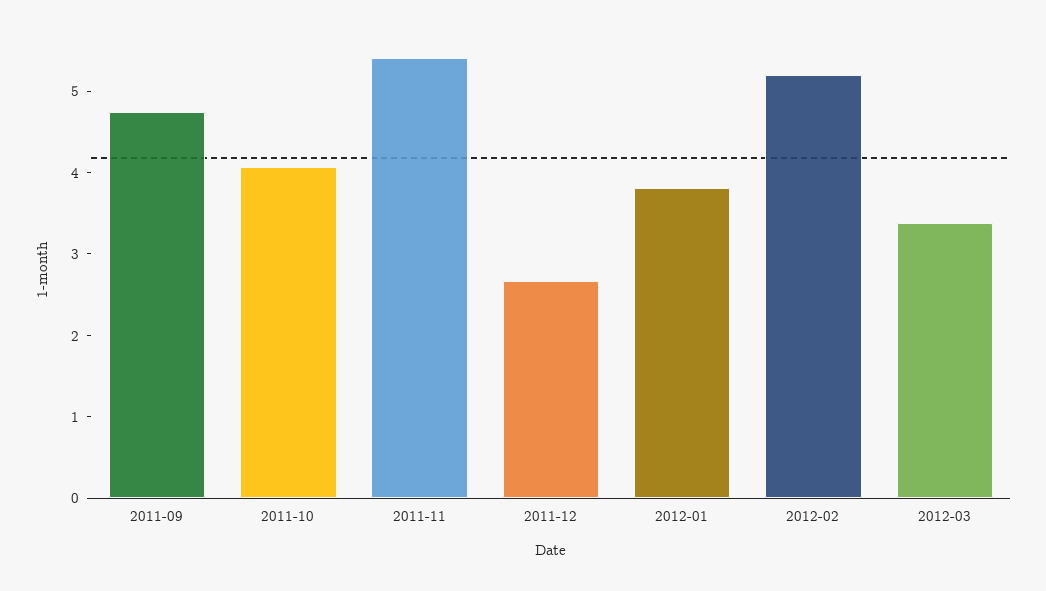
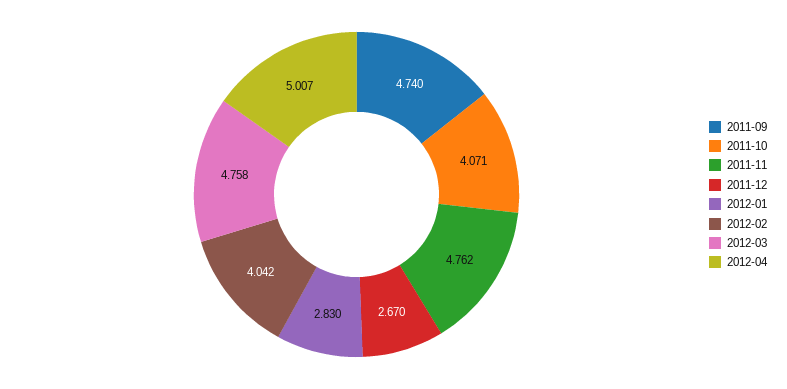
2011-11: 5.4 -> 4.762
2012-01: 3.8 -> 2.83
2012-02: 5.2 -> 4.042
2012-03: 3.4 -> 4.758
2012-04: none -> 5.007

